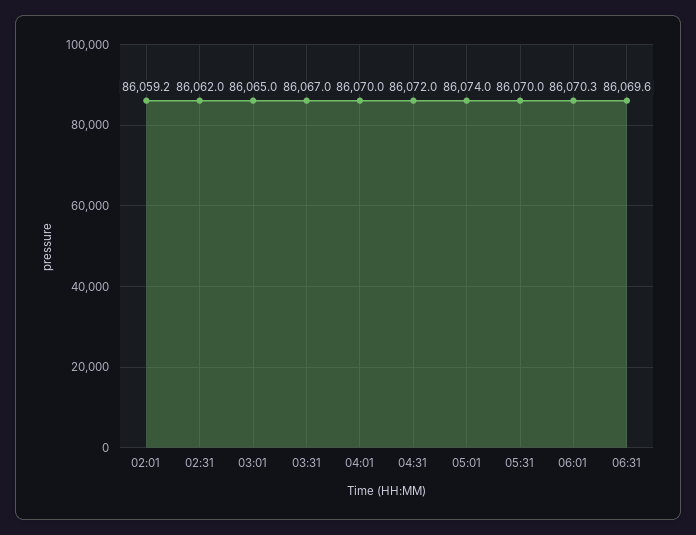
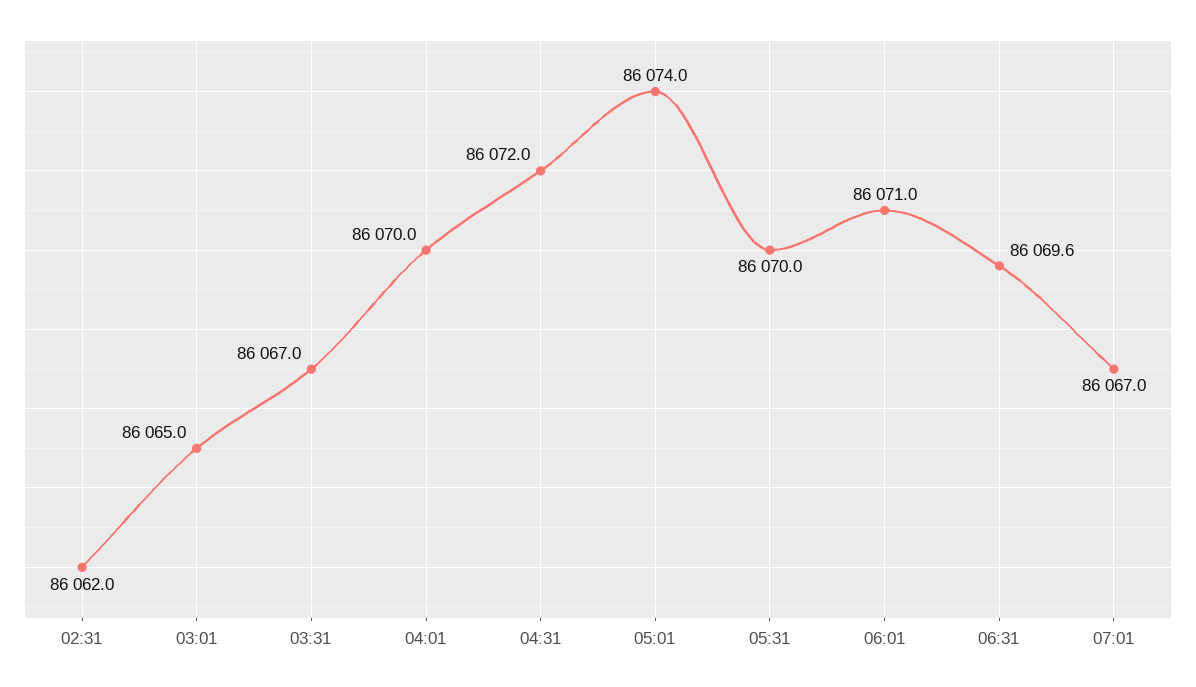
02:01: 86059.2 -> none
06:01: 86070.3 -> 86071
07:01: none -> 86067

